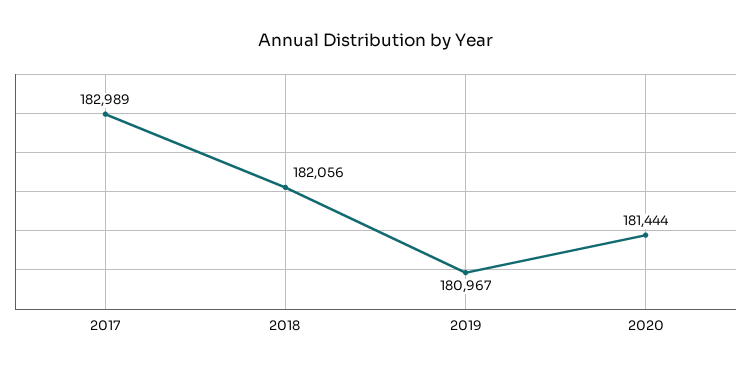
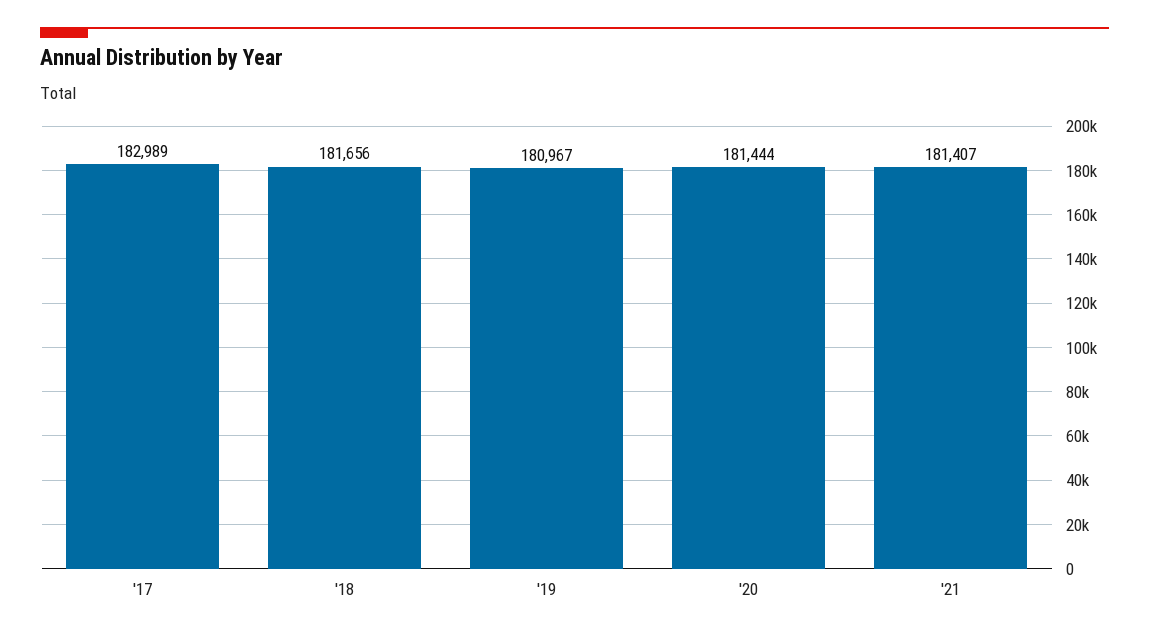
2018: 182056 -> 181656
'21: none -> 181407

